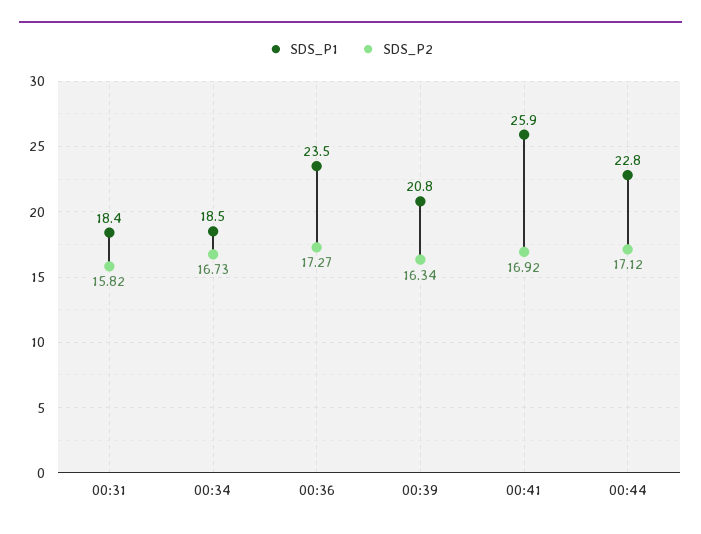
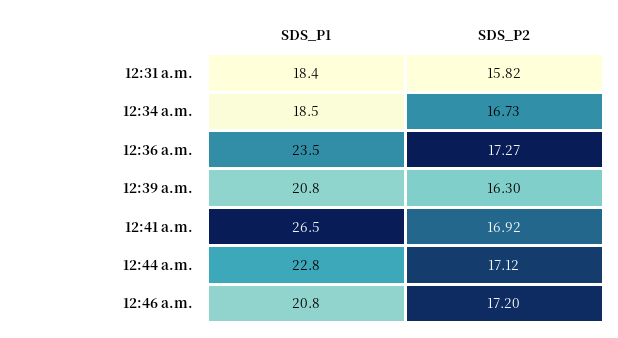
SDS_P2, 00:39: 16.34 -> 16.3
SDS_P1, 00:41: 25.9 -> 26.5
SDS_P1, 12:46 a.m.: none -> 20.8
SDS_P2, 12:46 a.m.: none -> 17.2

